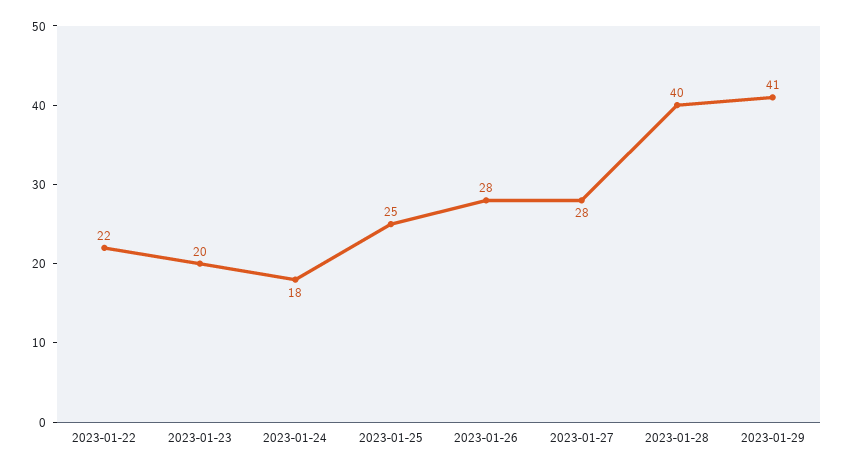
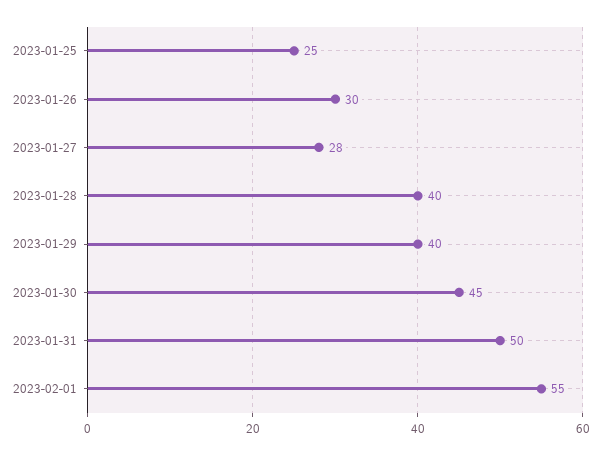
2023-01-22: 22 -> none
2023-01-23: 20 -> none
2023-01-24: 18 -> none
2023-01-26: 28 -> 30
2023-01-29: 41 -> 40
2023-01-30: none -> 45
2023-01-31: none -> 50
2023-02-01: none -> 55

